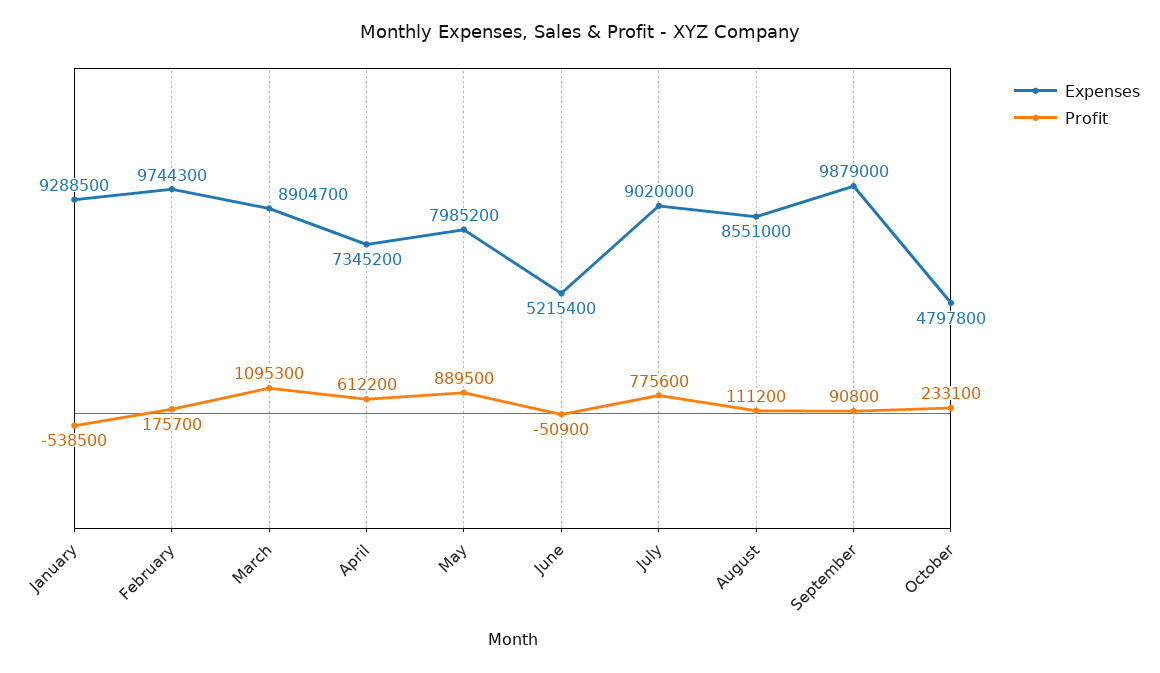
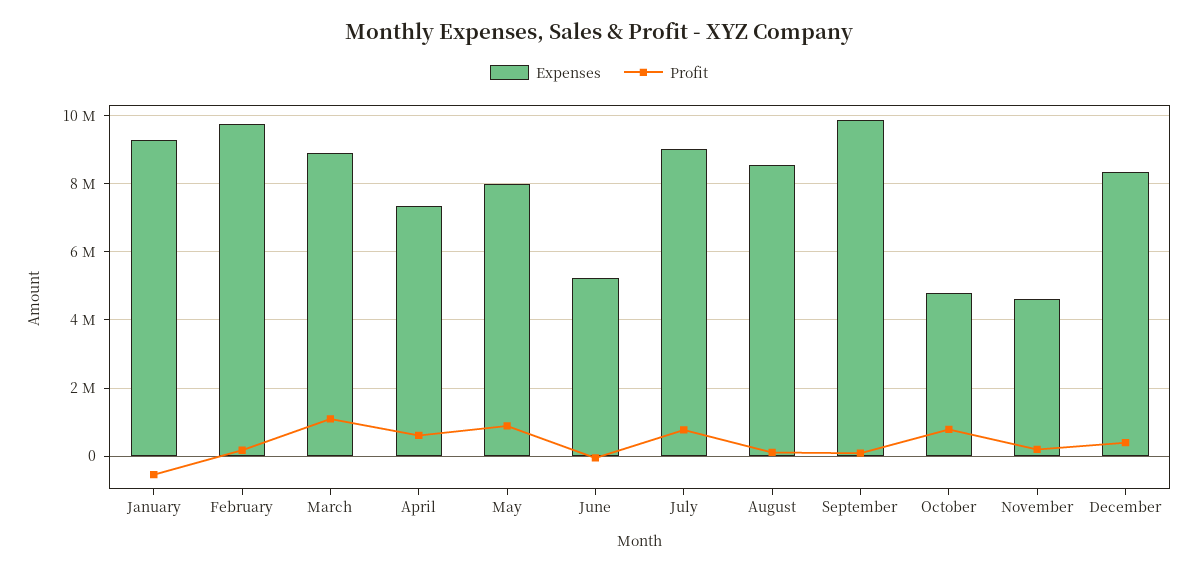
Profit, October: 233100 -> 800000
Expenses, November: none -> 4600000
Profit, November: none -> 200000
Expenses, December: none -> 8400000
Profit, December: none -> 400000

